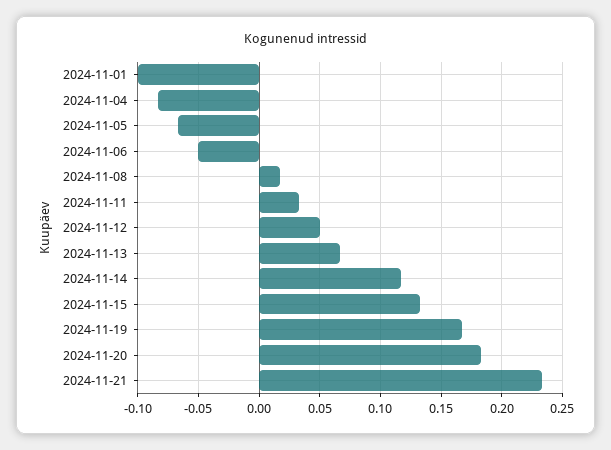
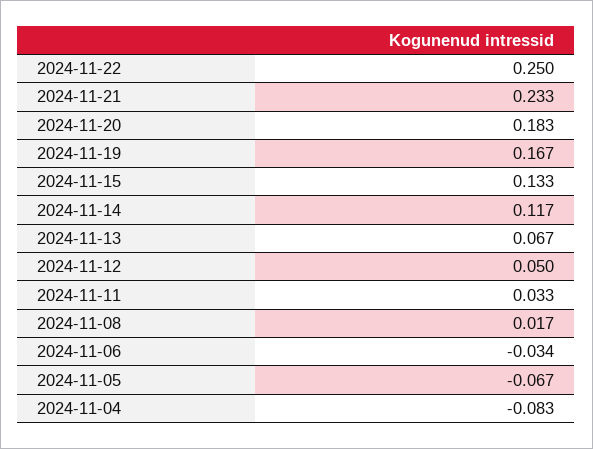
2024-11-01: -0.1 -> none
2024-11-06: -0.05 -> -0.034
2024-11-22: none -> 0.25

